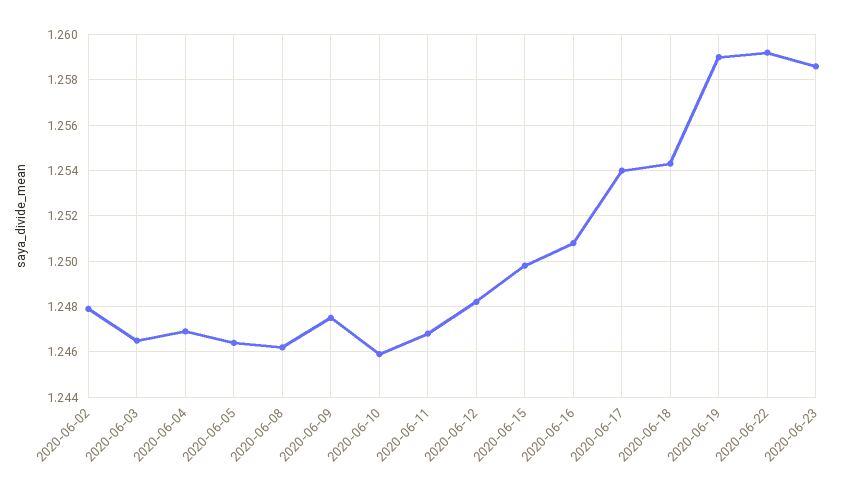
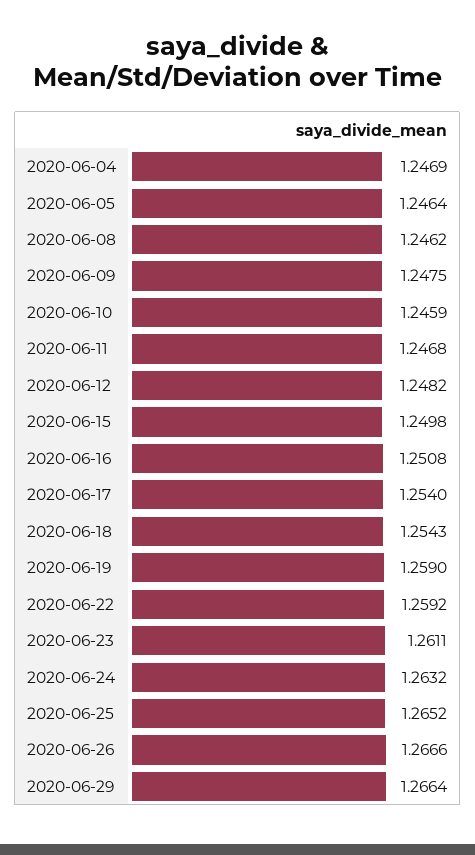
2020-06-02: 1.248 -> none
2020-06-03: 1.2465 -> none
2020-06-23: 1.2585 -> 1.2611
2020-06-24: none -> 1.2632
2020-06-25: none -> 1.2652
2020-06-26: none -> 1.2666
2020-06-29: none -> 1.2664

